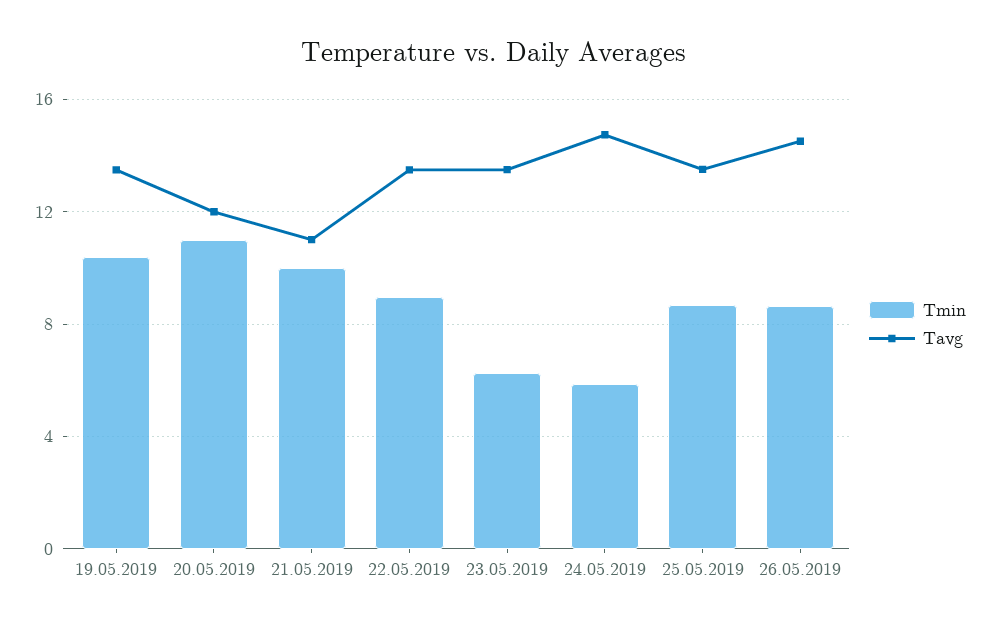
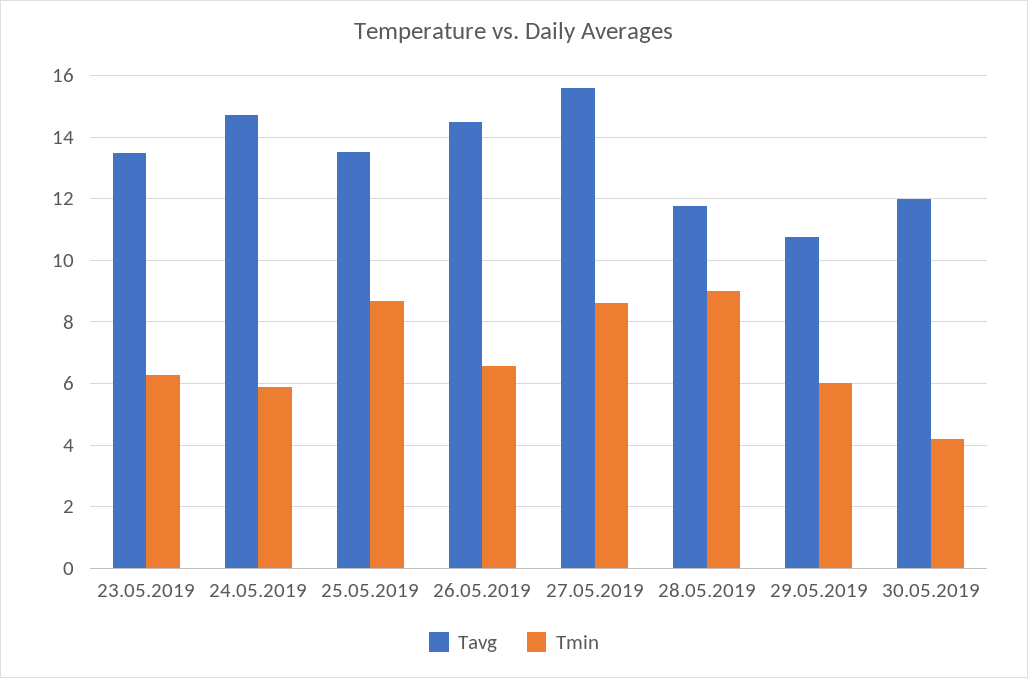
Tmin, 19.05.2019: 10.5 -> none
Tavg, 19.05.2019: 13.5 -> none
Tmin, 20.05.2019: 11 -> none
Tavg, 20.05.2019: 12 -> none
Tmin, 21.05.2019: 10 -> none
Tavg, 21.05.2019: 11 -> none
Tmin, 22.05.2019: 9 -> none
Tavg, 22.05.2019: 13.5 -> none
Tmin, 26.05.2019: 8.5 -> 6.6
Tavg, 27.05.2019: none -> 15.6
Tmin, 27.05.2019: none -> 8.6
Tavg, 28.05.2019: none -> 11.8
Tmin, 28.05.2019: none -> 9
Tavg, 29.05.2019: none -> 10.8
Tmin, 29.05.2019: none -> 6
Tavg, 30.05.2019: none -> 12
Tmin, 30.05.2019: none -> 4.2

